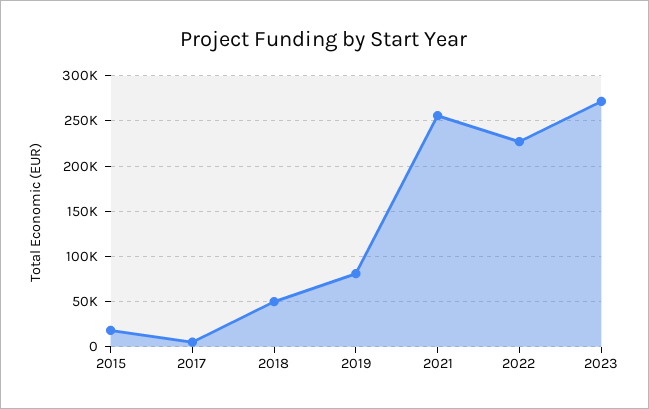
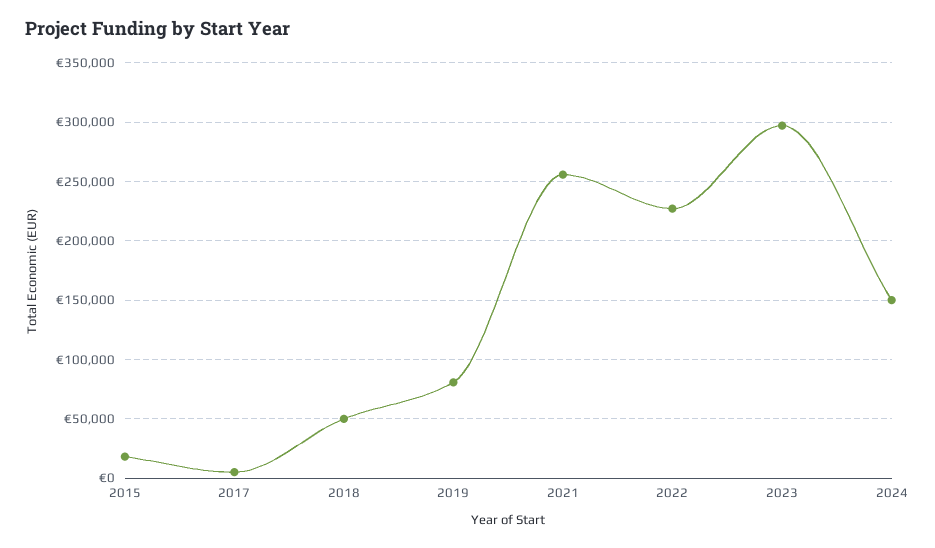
2023: 270000 -> 300000
2024: none -> 150000

